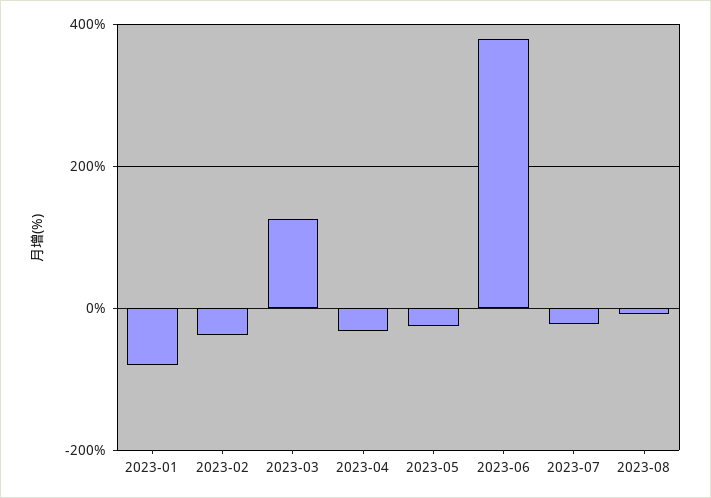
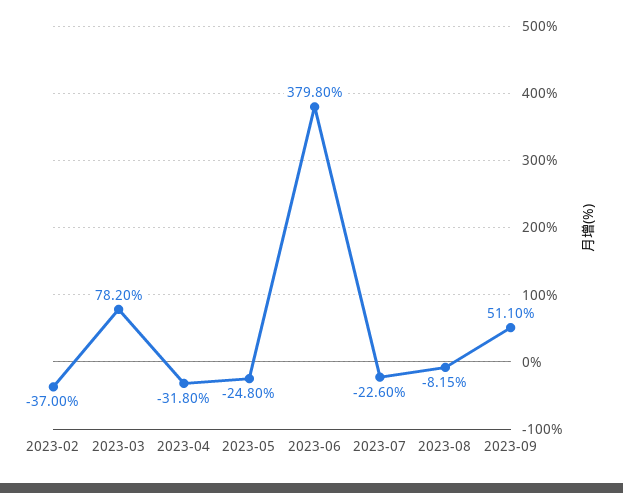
2023-01: -80 -> none
2023-03: 120 -> 78.2
2023-09: none -> 51.1

